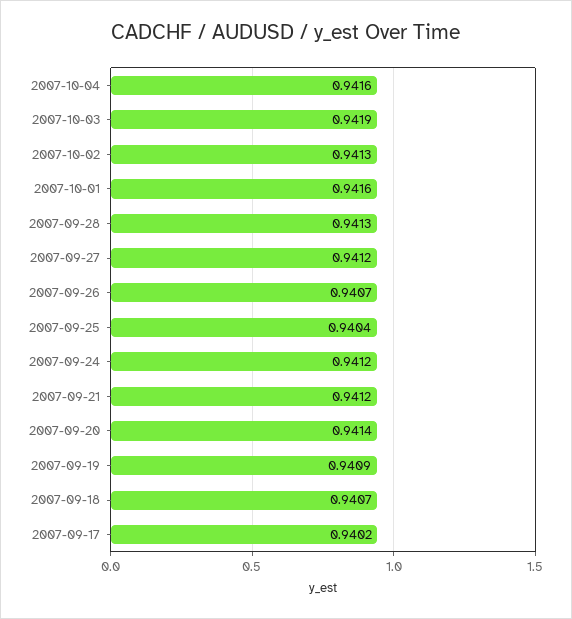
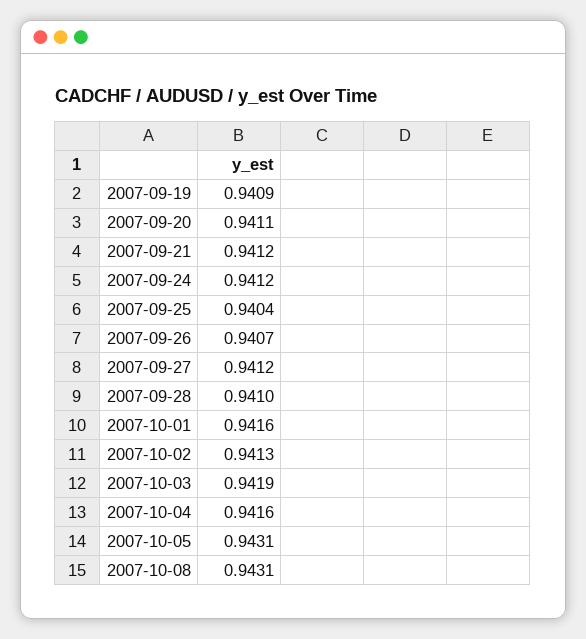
2007-09-28: 0.9413 -> 0.941
2007-09-20: 0.9414 -> 0.9411
2007-09-18: 0.9407 -> none
2007-09-17: 0.9402 -> none
2007-10-05: none -> 0.9431
2007-10-08: none -> 0.9431

